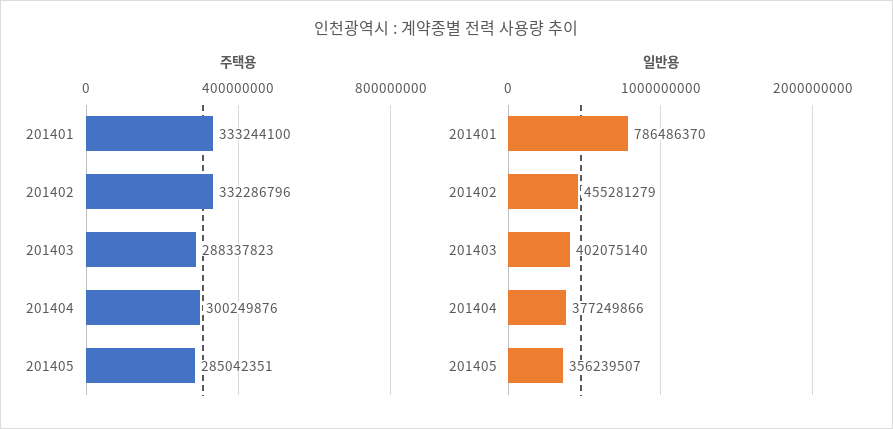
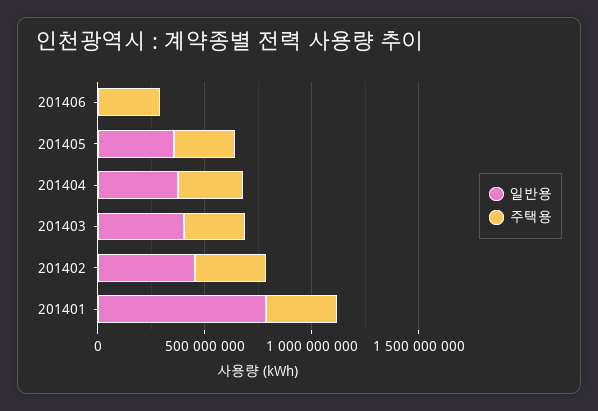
일반용, 201406: none -> 0
주택용, 201406: none -> 300000000

